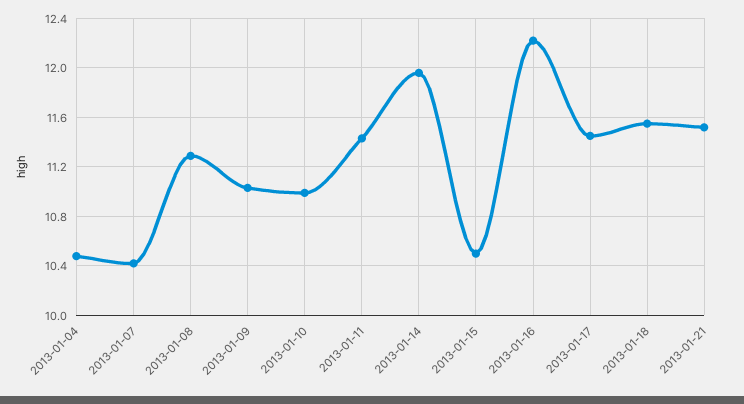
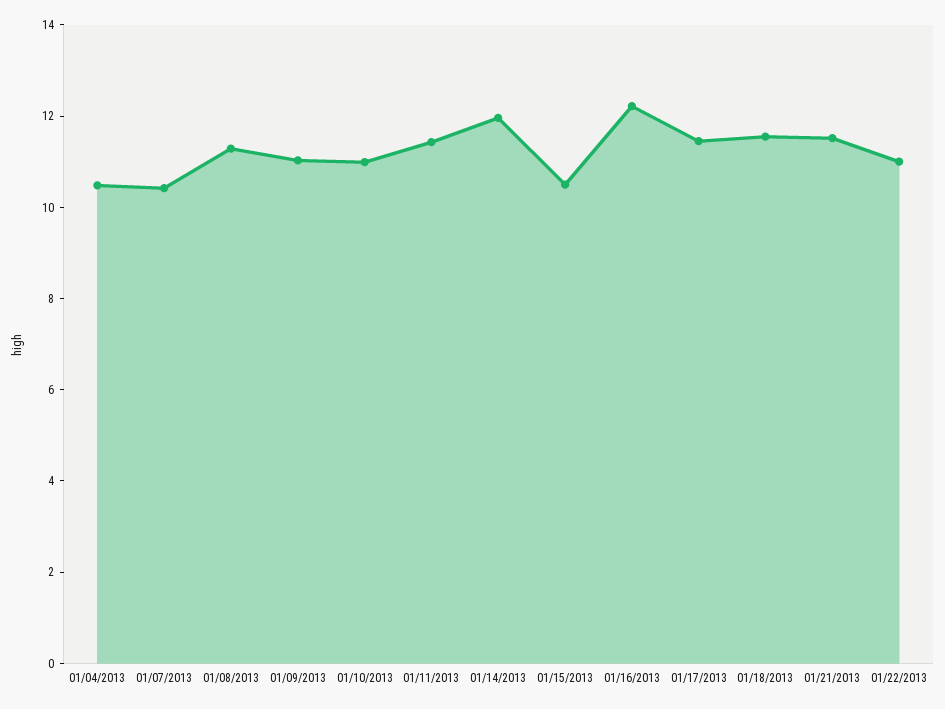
01/22/2013: none -> 11

